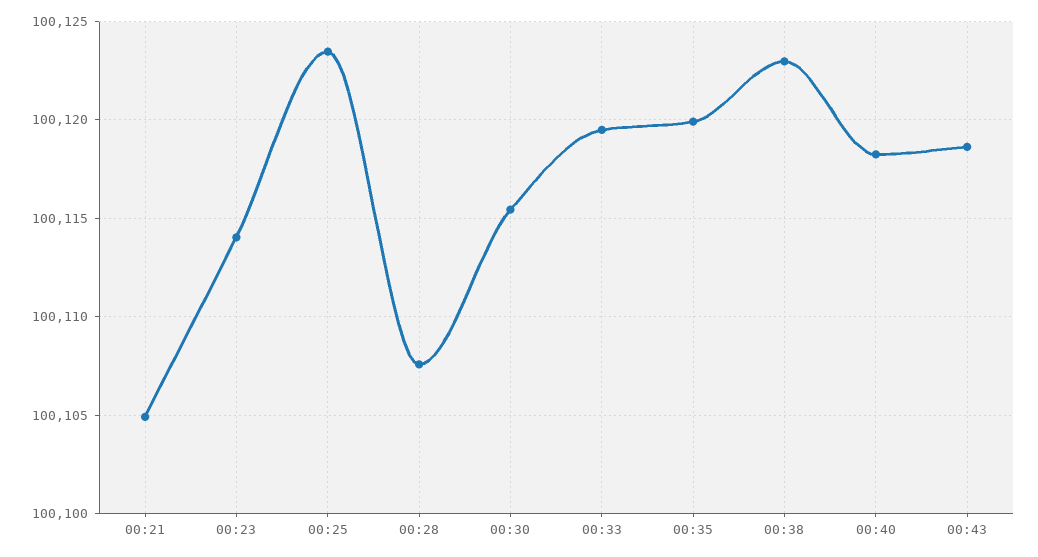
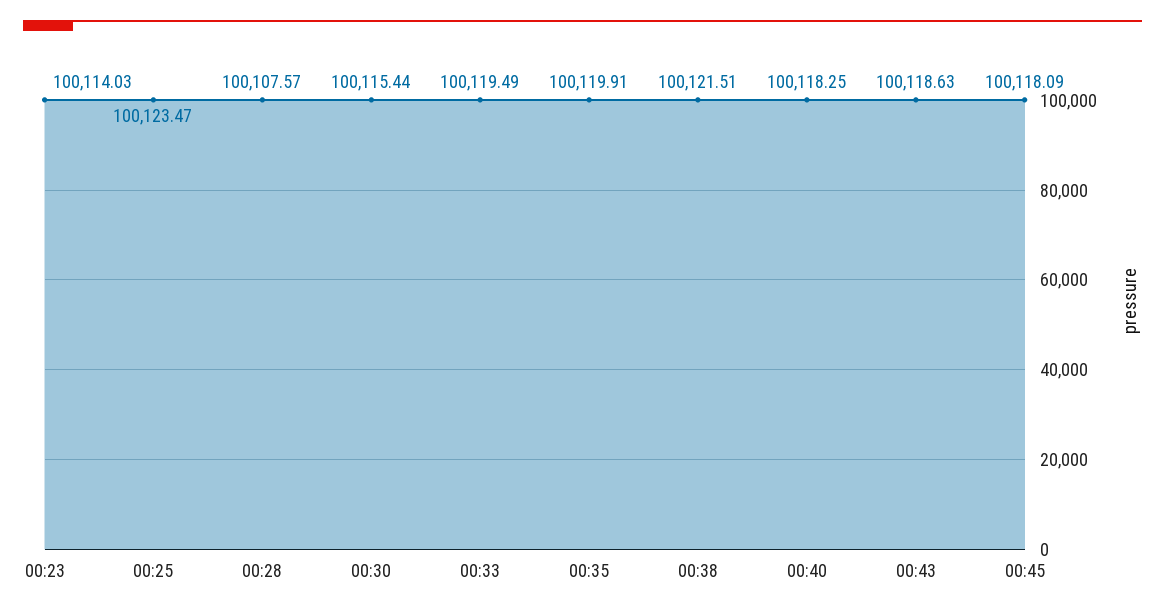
00:21: 100105 -> none
00:38: 100123 -> 100121.51
00:45: none -> 100118.09

